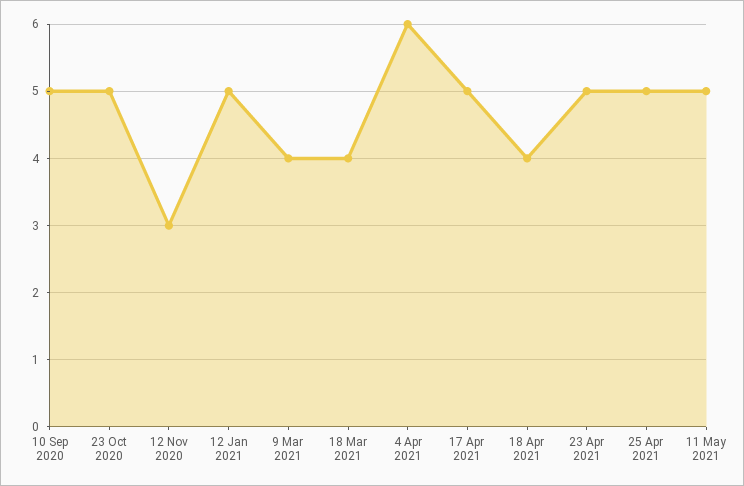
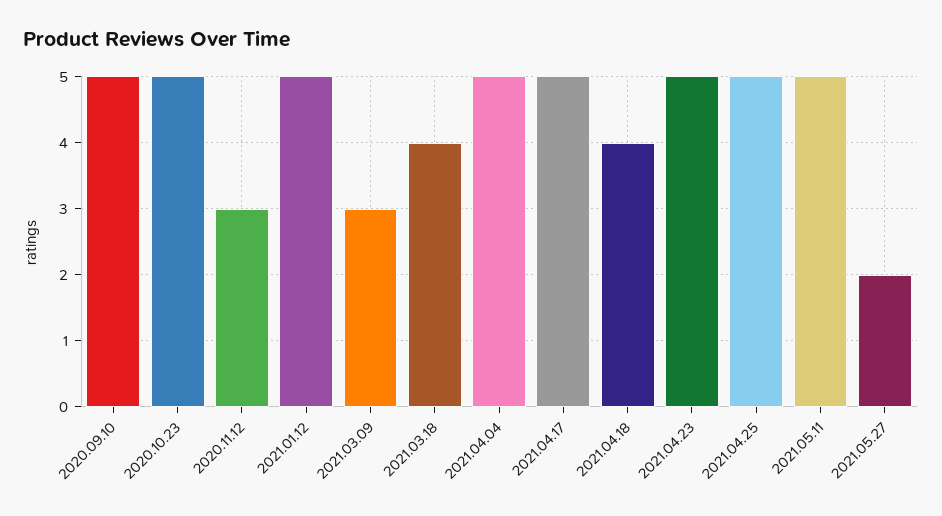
9 Mar 2021: 4 -> 3
4 Apr 2021: 6 -> 5
2021.05.27: none -> 2

